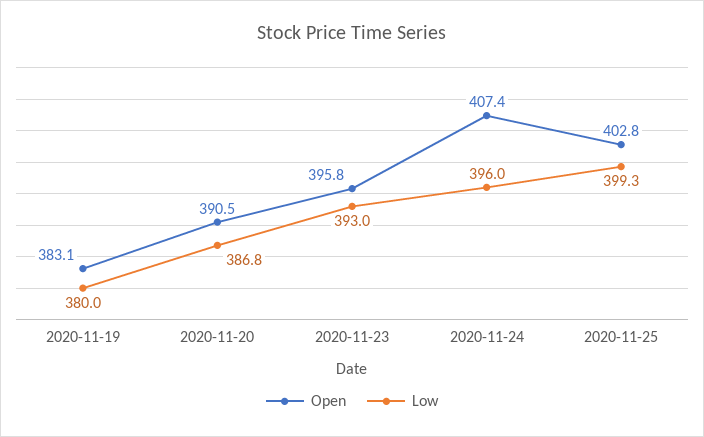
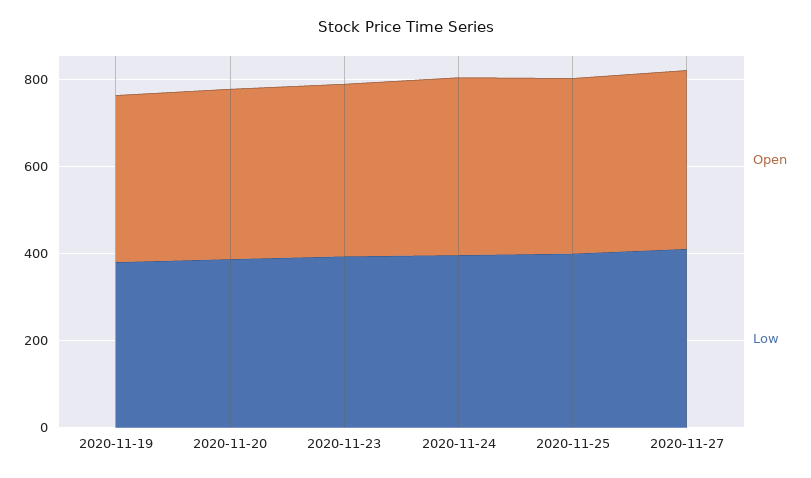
Open, 2020-11-27: none -> 400
Low, 2020-11-27: none -> 400

